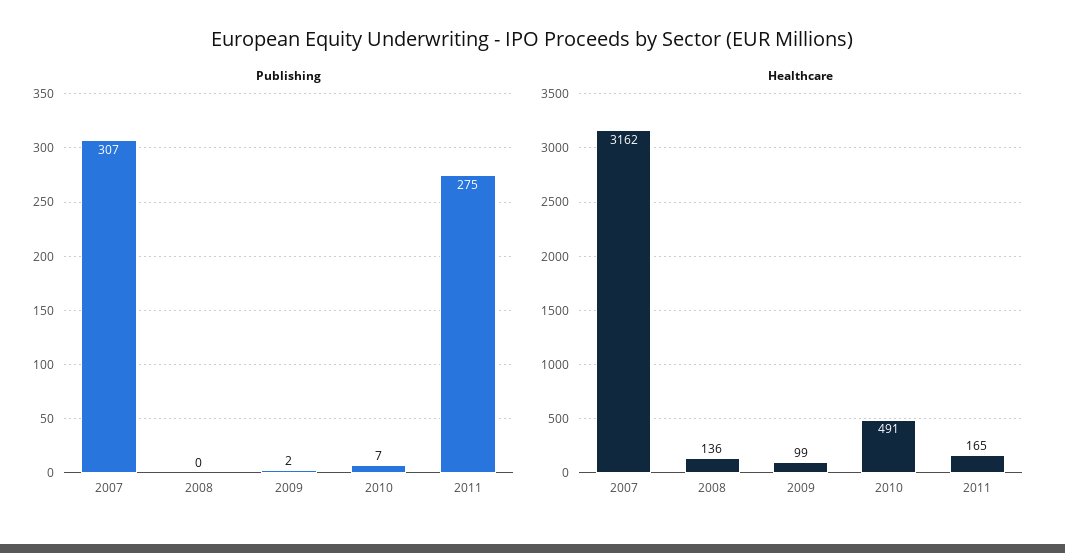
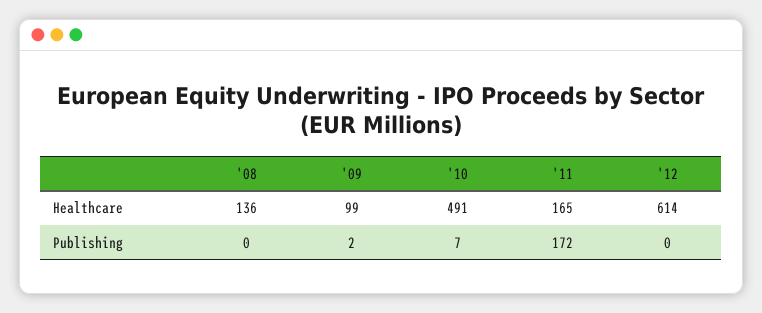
Publishing, 2007: 307 -> none
Publishing, 2011: 275 -> 172
Healthcare, 2007: 3162 -> none
Healthcare, '12: none -> 614
Publishing, '12: none -> 0

